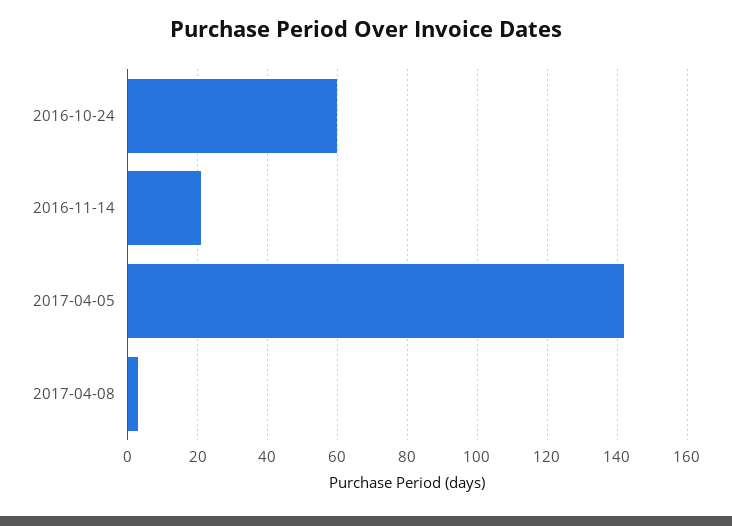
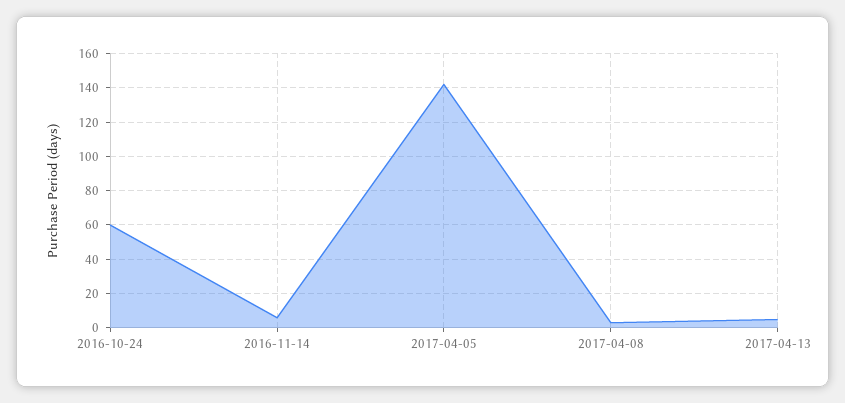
2016-11-14: 20 -> 5
2017-04-13: none -> 5

